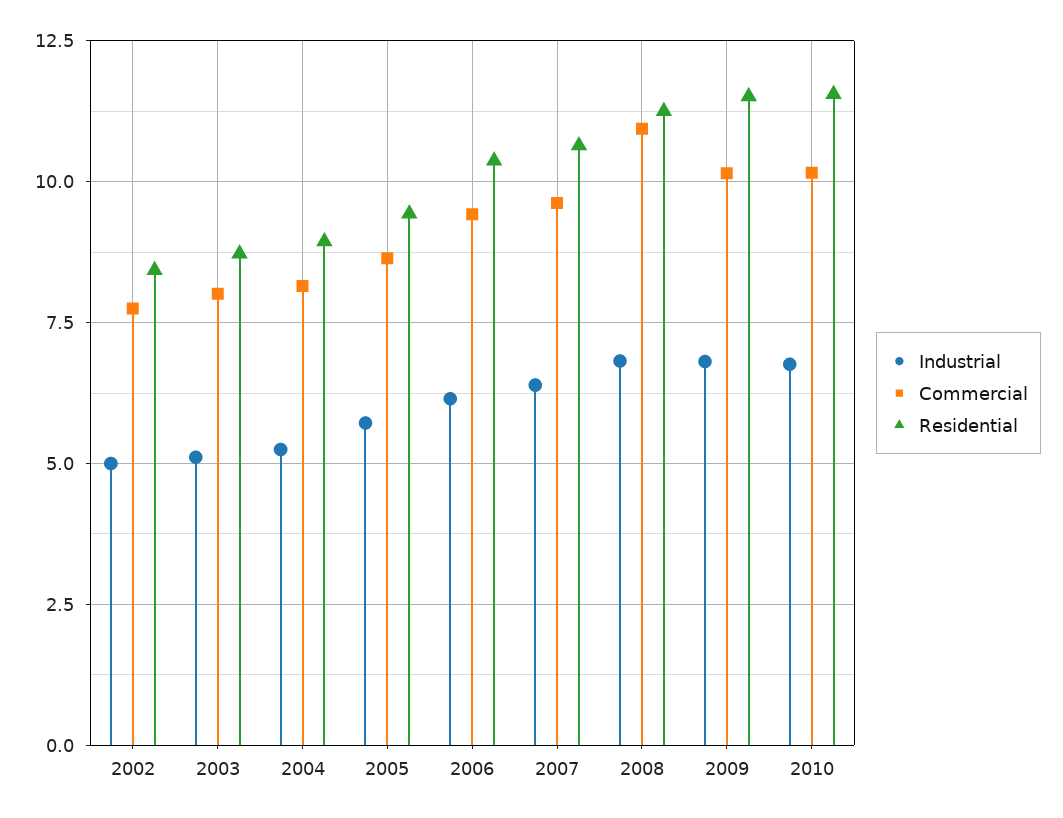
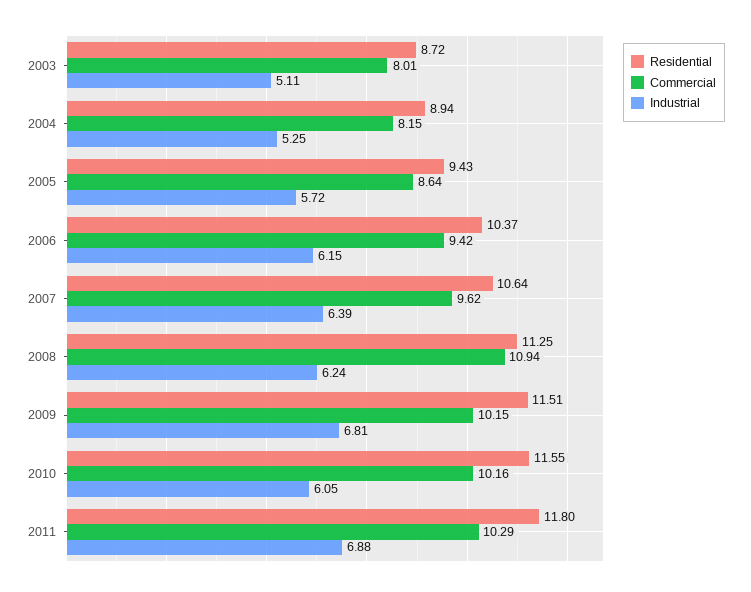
Industrial, 2002: 5 -> none
Commercial, 2002: 7.75 -> none
Residential, 2002: 8.5 -> none
Industrial, 2008: 6.75 -> 6.24
Industrial, 2010: 6.75 -> 6.05
Residential, 2011: none -> 11.8
Commercial, 2011: none -> 10.29
Industrial, 2011: none -> 6.88

